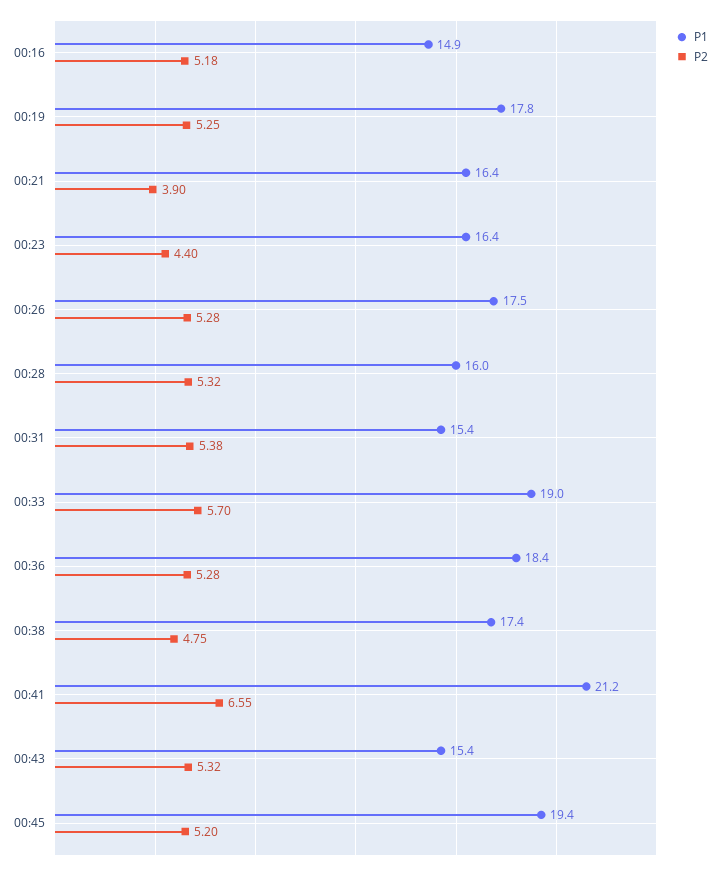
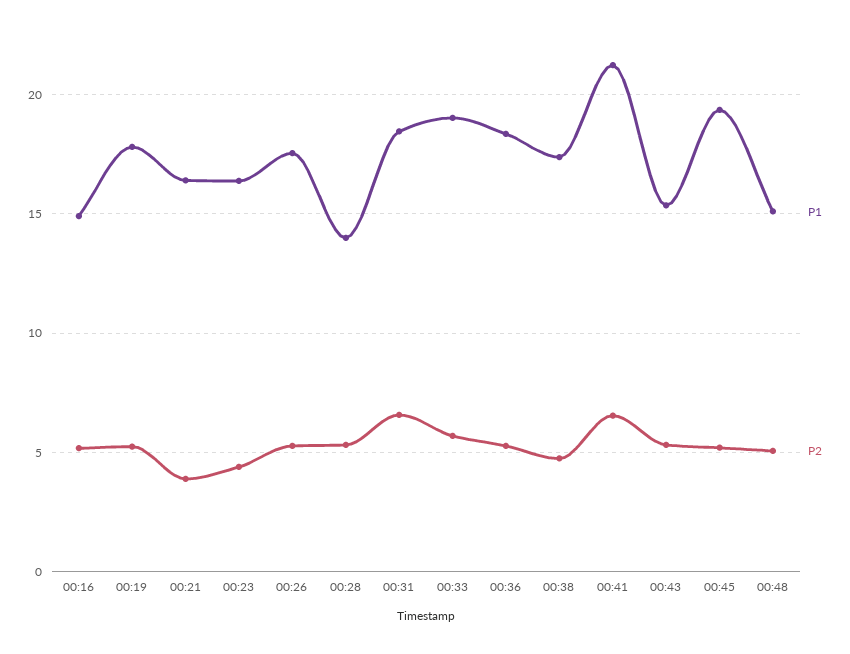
P1, 00:28: 16 -> 14
P1, 00:31: 15.4 -> 18.5
P2, 00:31: 5.38 -> 6.5
P1, 00:48: none -> 15
P2, 00:48: none -> 5

